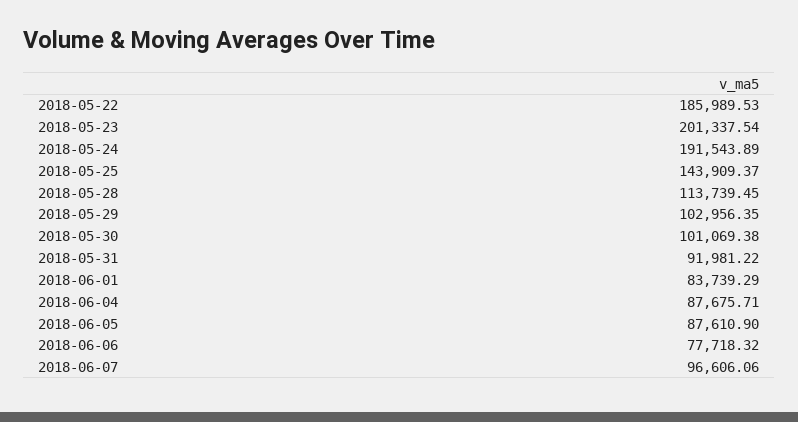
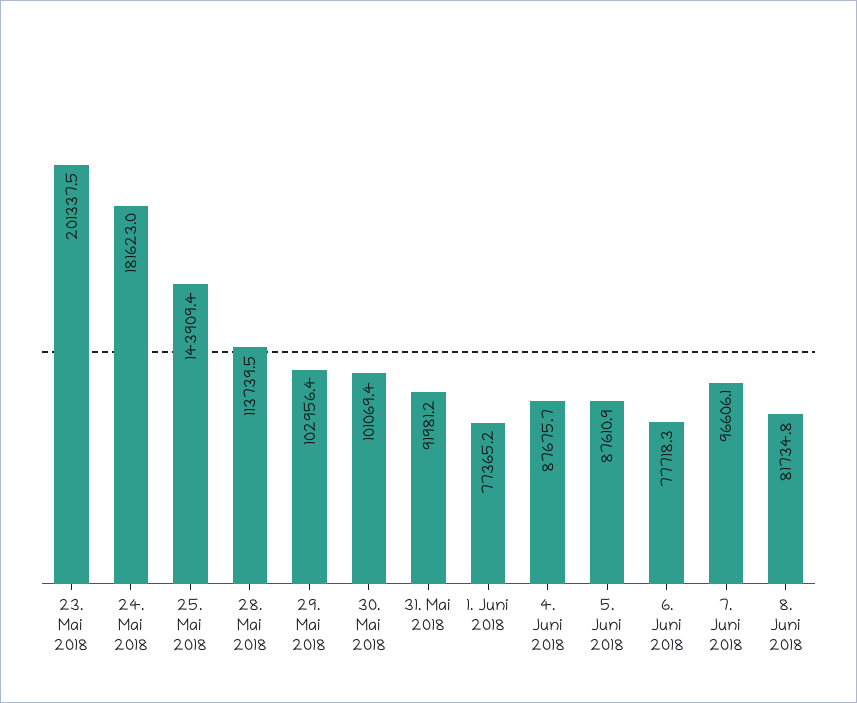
2018-05-22: 185989.53 -> none
2018-05-24: 191543.89 -> 181623
2018-06-01: 83739.29 -> 77365.2
8. Juni 2018: none -> 81734.8

